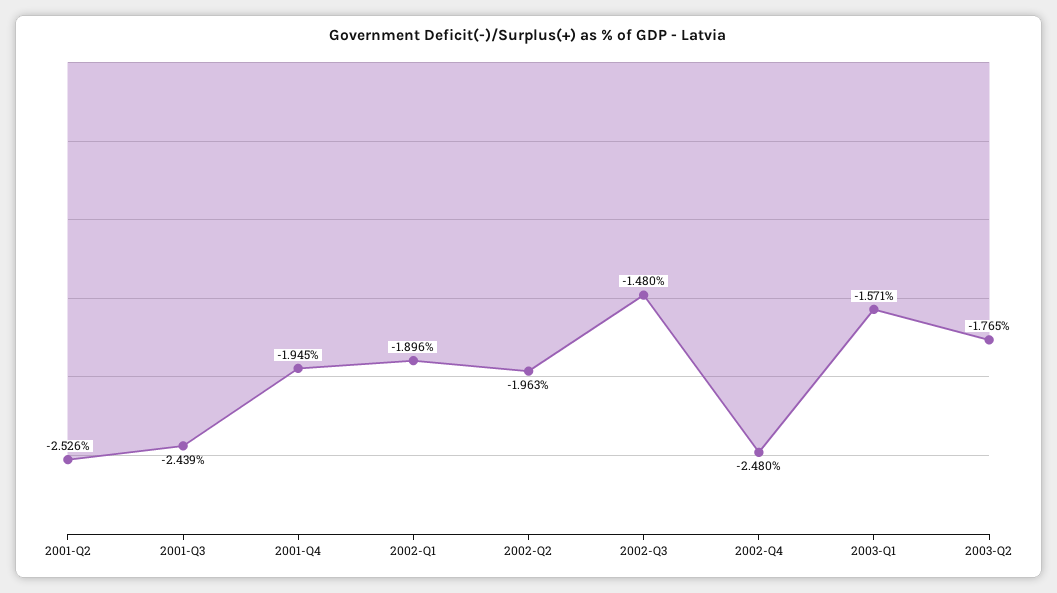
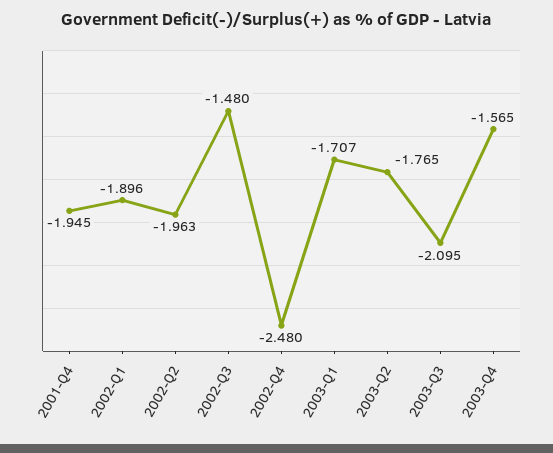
2001-Q2: -2.526 -> none
2001-Q3: -2.439 -> none
2003-Q1: -1.571 -> -1.707
2003-Q3: none -> -2.095
2003-Q4: none -> -1.565

